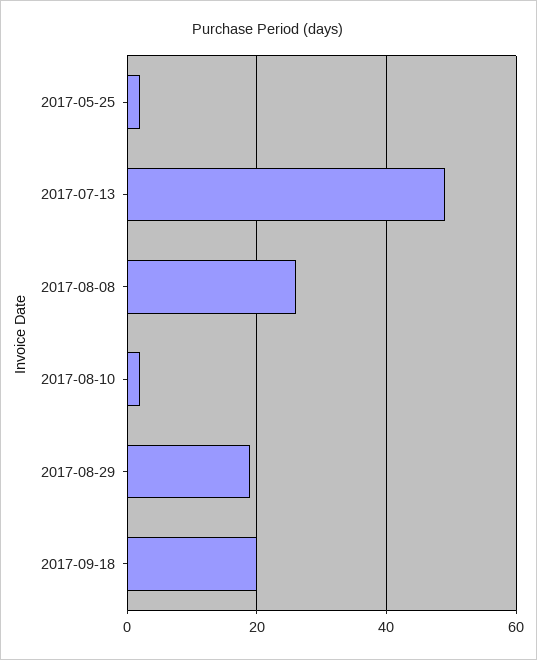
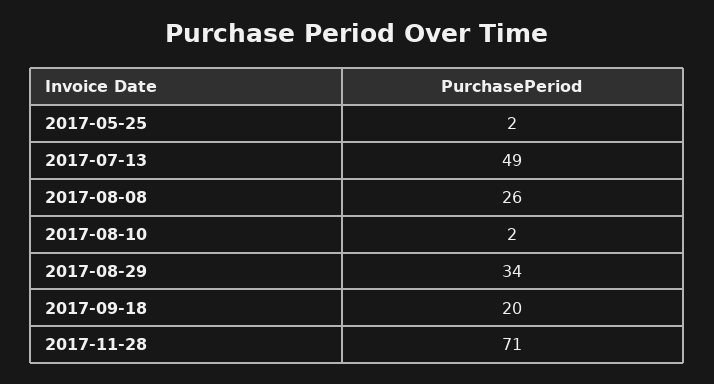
2017-08-29: 20 -> 34
2017-11-28: none -> 71

